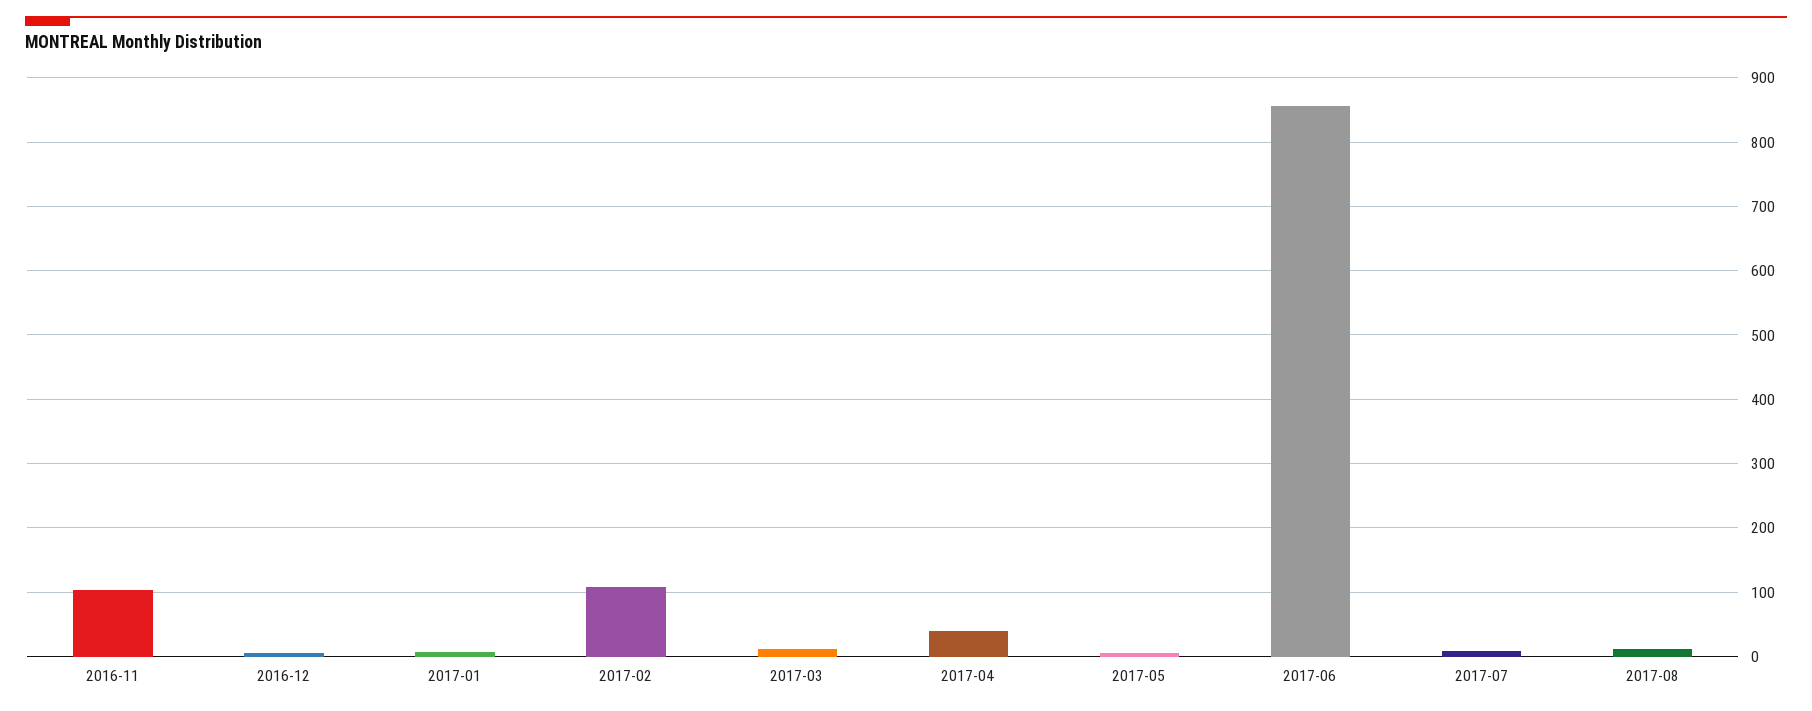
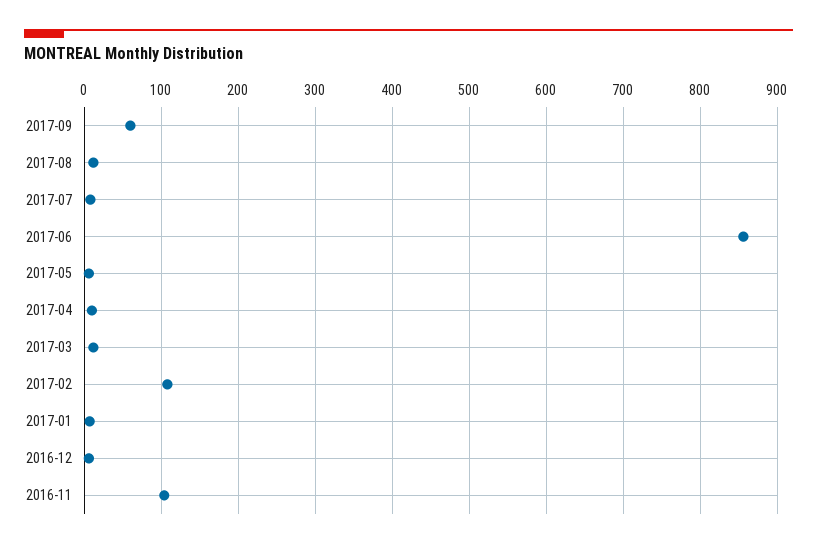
2017-04: 40 -> 10
2017-09: none -> 60

